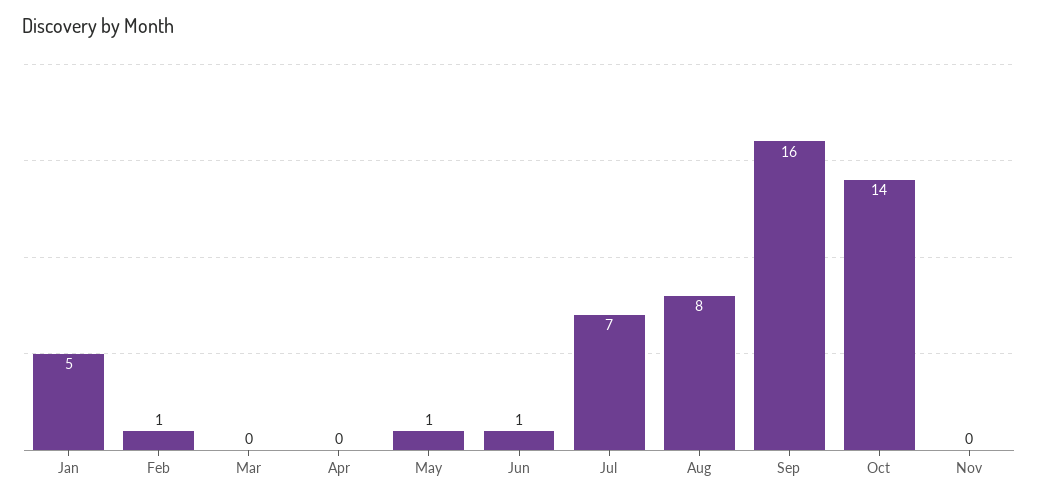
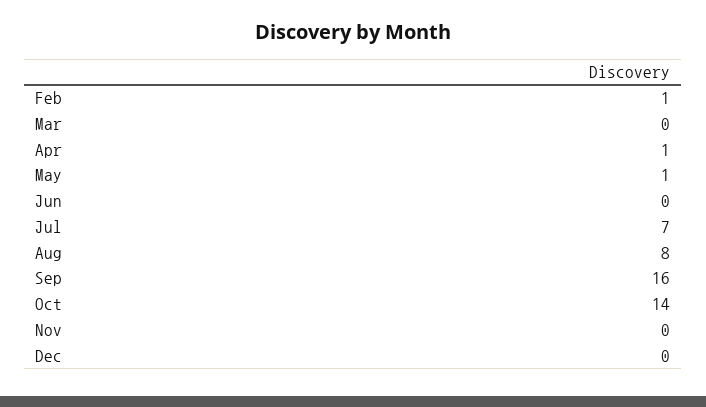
Jan: 5 -> none
Apr: 0 -> 1
Jun: 1 -> 0
Dec: none -> 0

